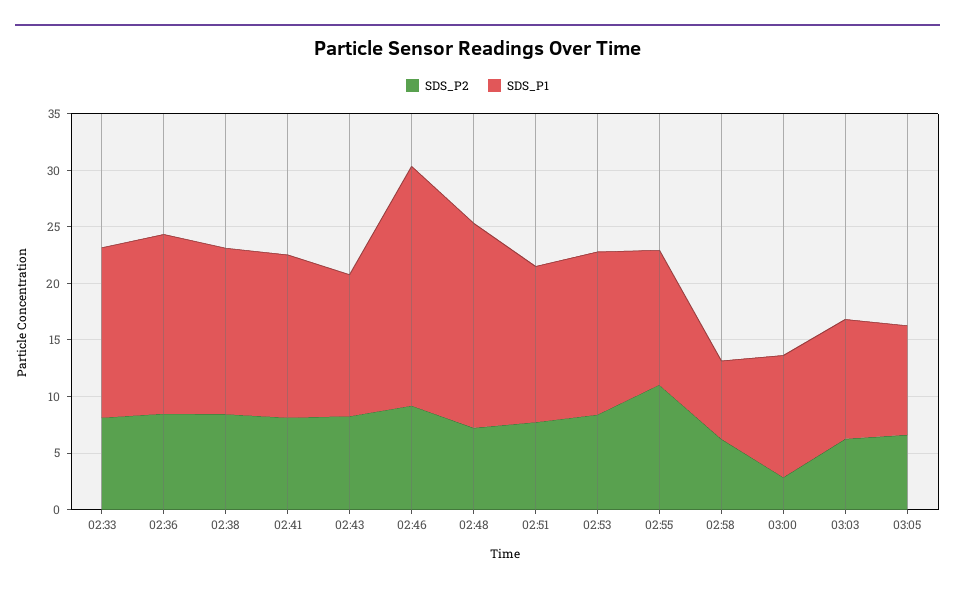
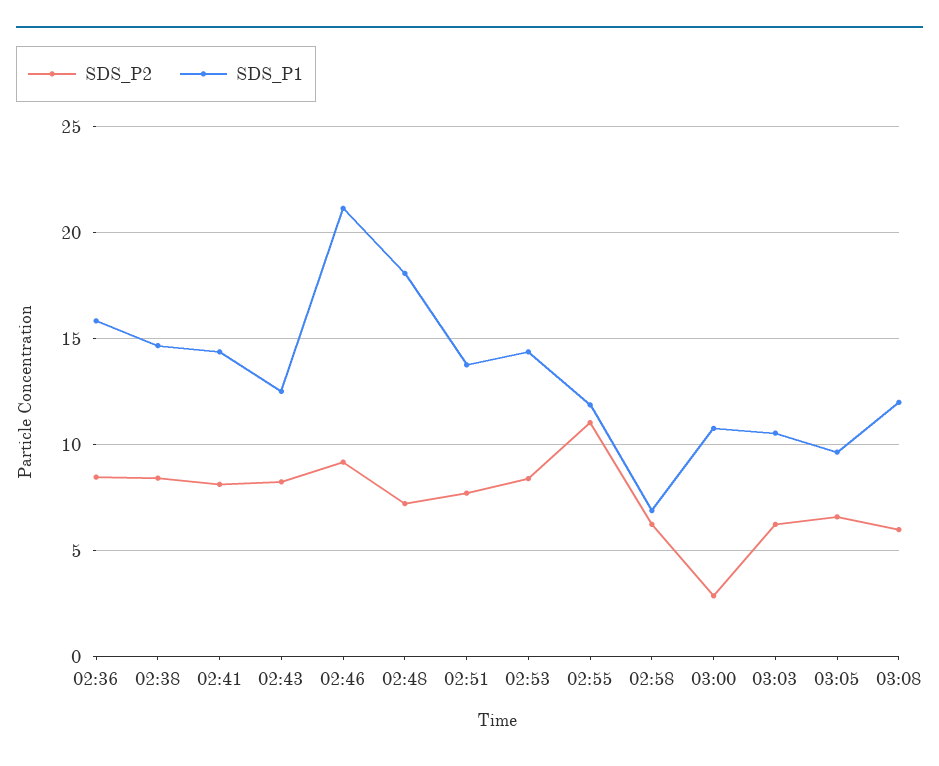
SDS_P2, 02:33: 8 -> none
SDS_P1, 02:33: 15 -> none
SDS_P2, 03:08: none -> 6
SDS_P1, 03:08: none -> 12

